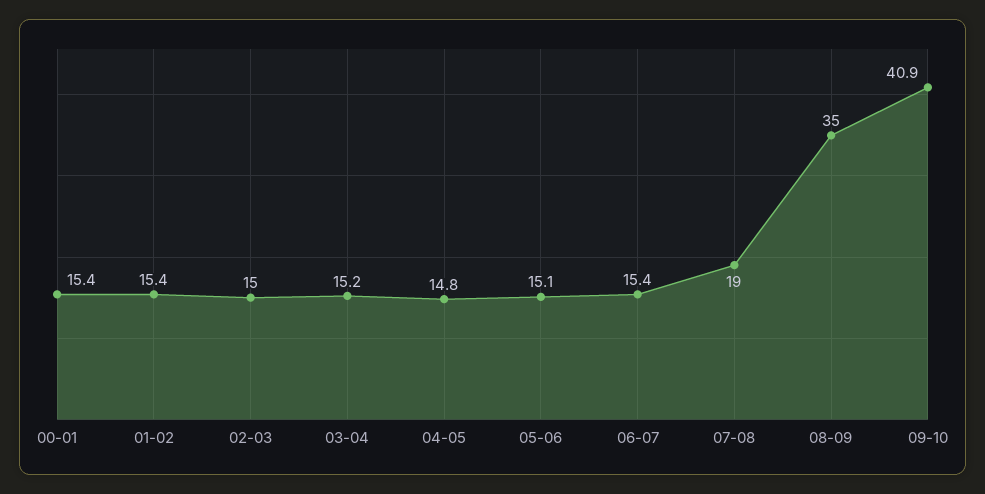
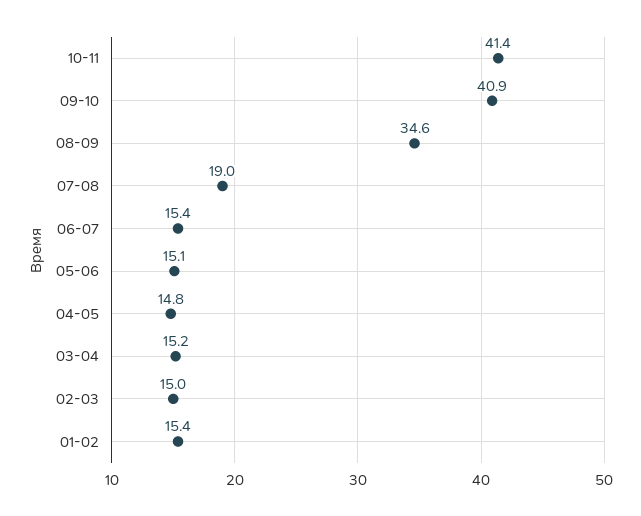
00-01: 15.4 -> none
08-09: 35 -> 34.6
10-11: none -> 41.4

